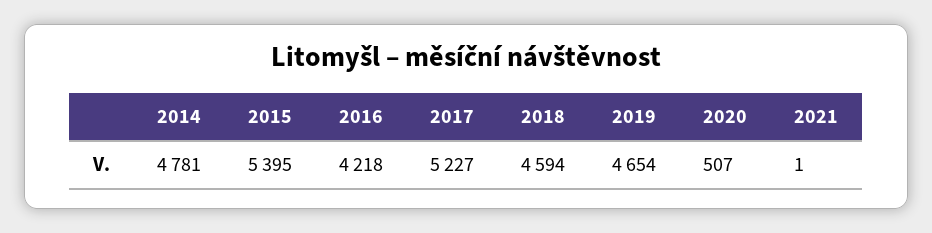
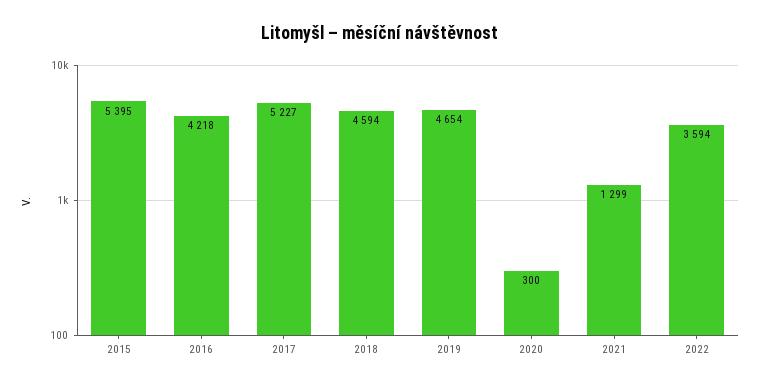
2014: 4781 -> none
2020: 507 -> 300
2021: 1 -> 1299
2022: none -> 3594

